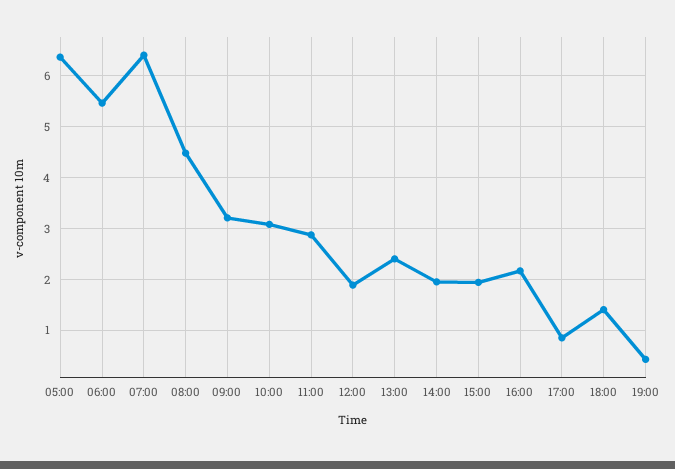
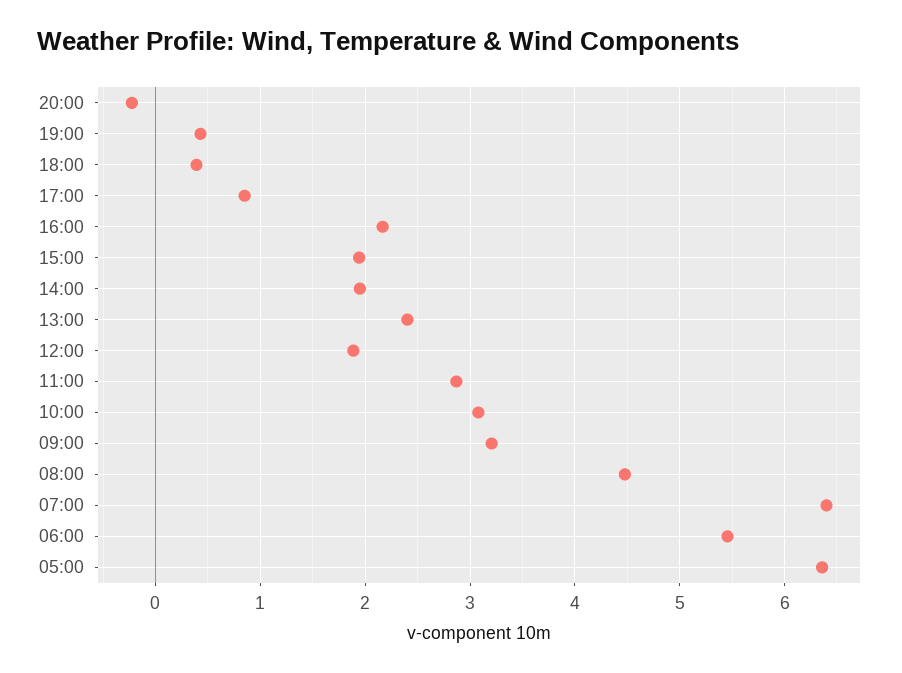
18:00: 1.4 -> 0.4
20:00: none -> -0.2

